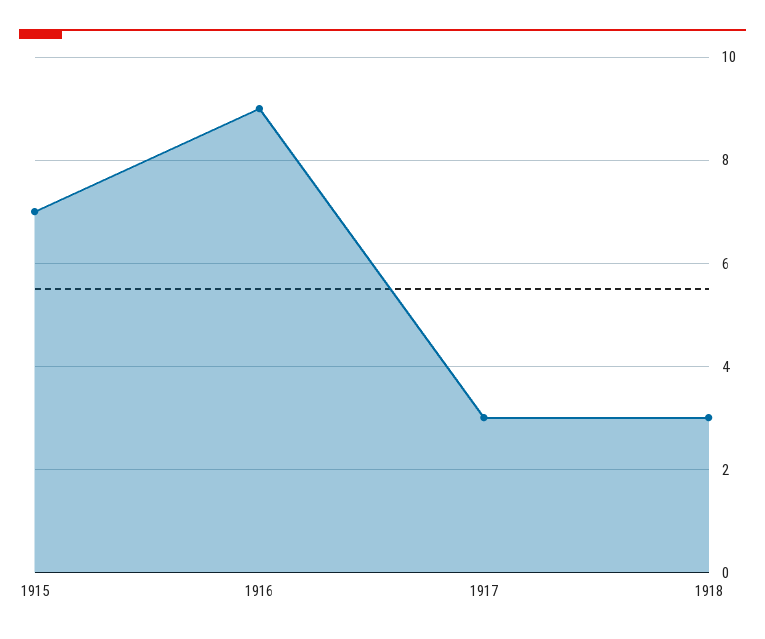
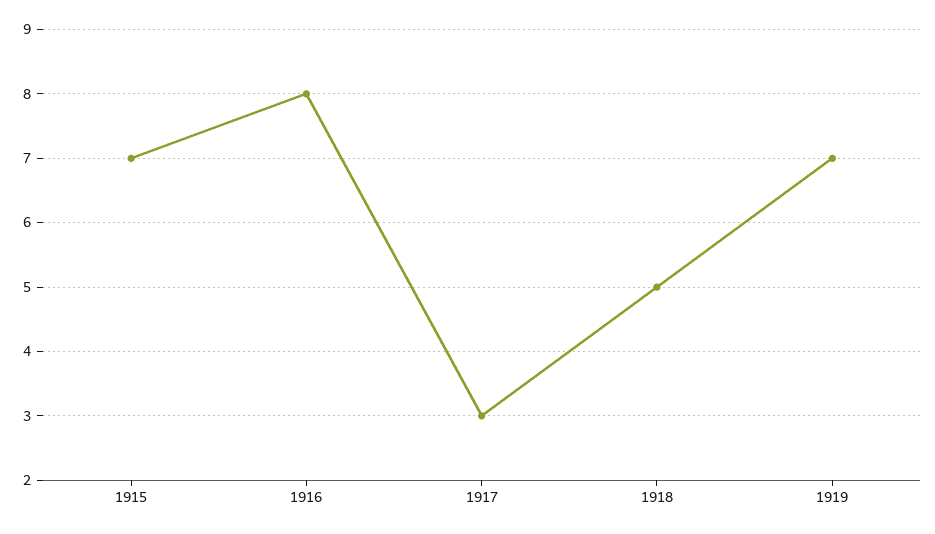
1916: 9 -> 8
1918: 3 -> 5
1919: none -> 7

